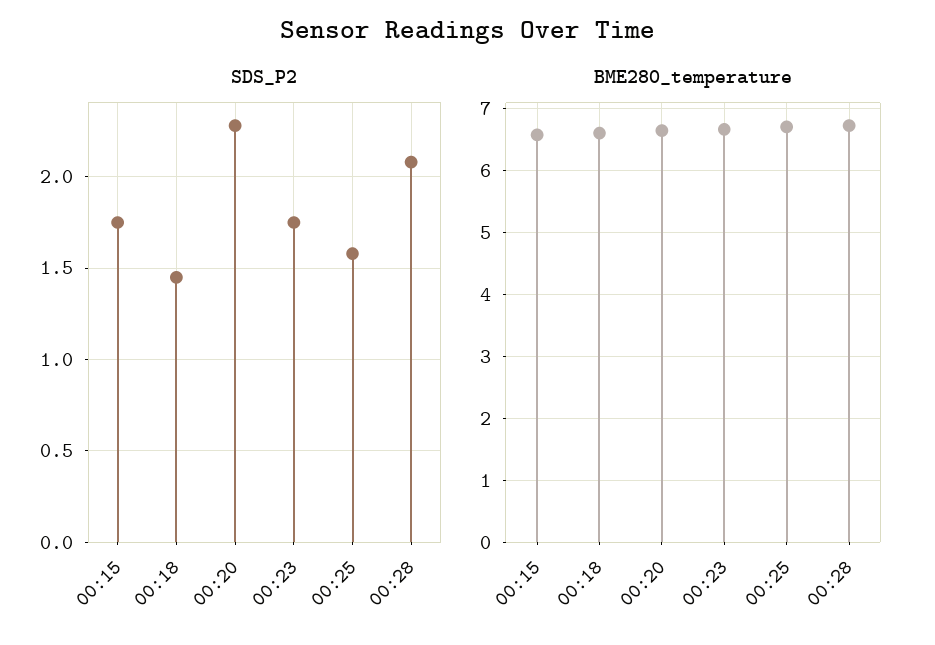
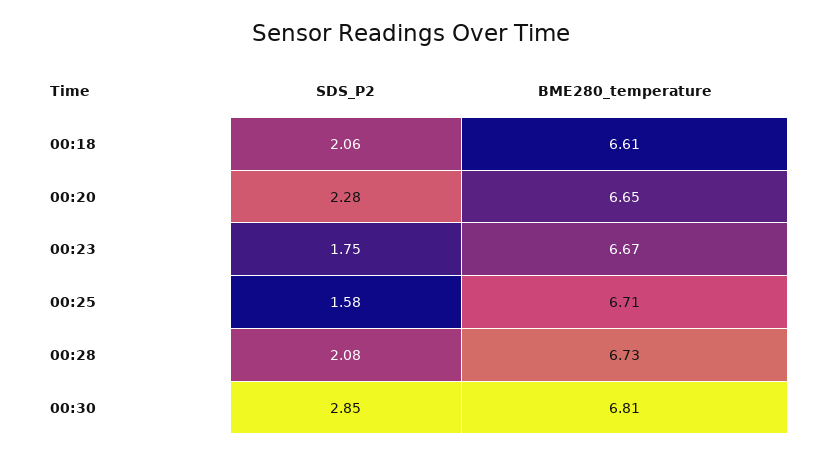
SDS_P2, 00:15: 1.75 -> none
SDS_P2, 00:18: 1.45 -> 2.06
BME280_temperature, 00:15: 6.6 -> none
SDS_P2, 00:30: none -> 2.85
BME280_temperature, 00:30: none -> 6.81

